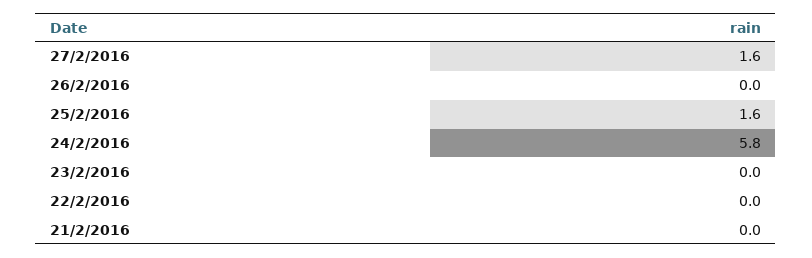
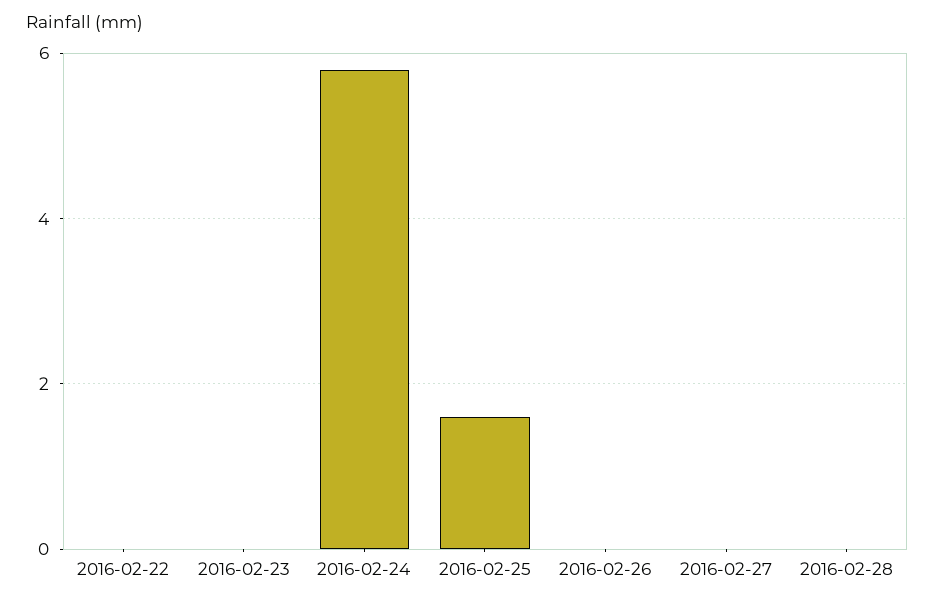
27/2/2016: 1.6 -> 0
21/2/2016: 0 -> none
2016-02-28: none -> 0

